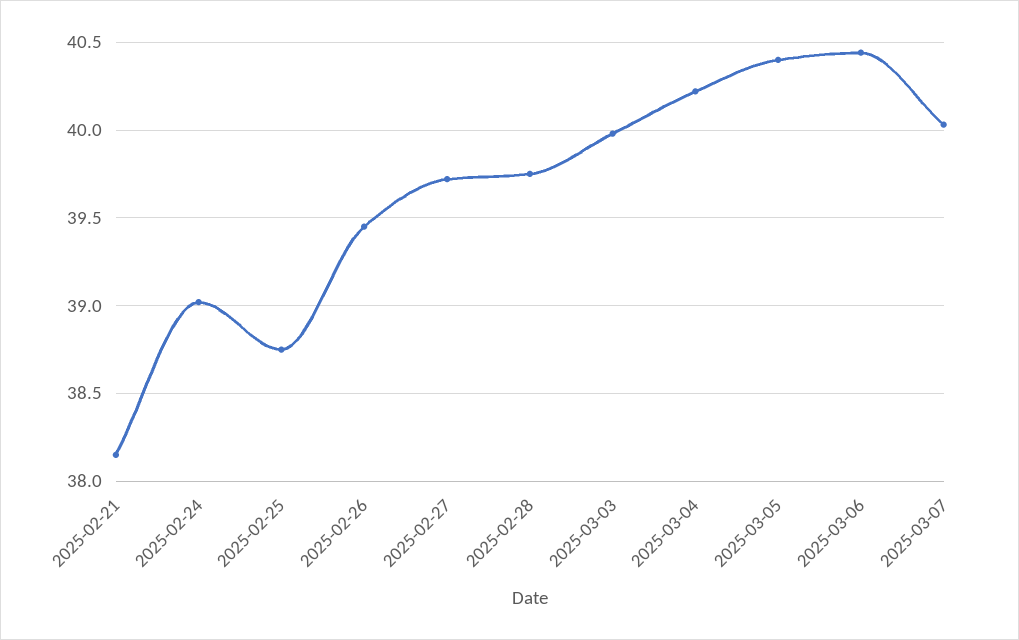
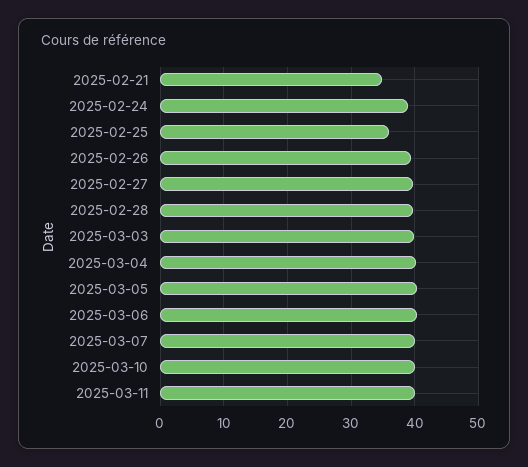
2025-02-21: 38.15 -> 35
2025-02-25: 38.75 -> 36
2025-03-10: none -> 40
2025-03-11: none -> 40

